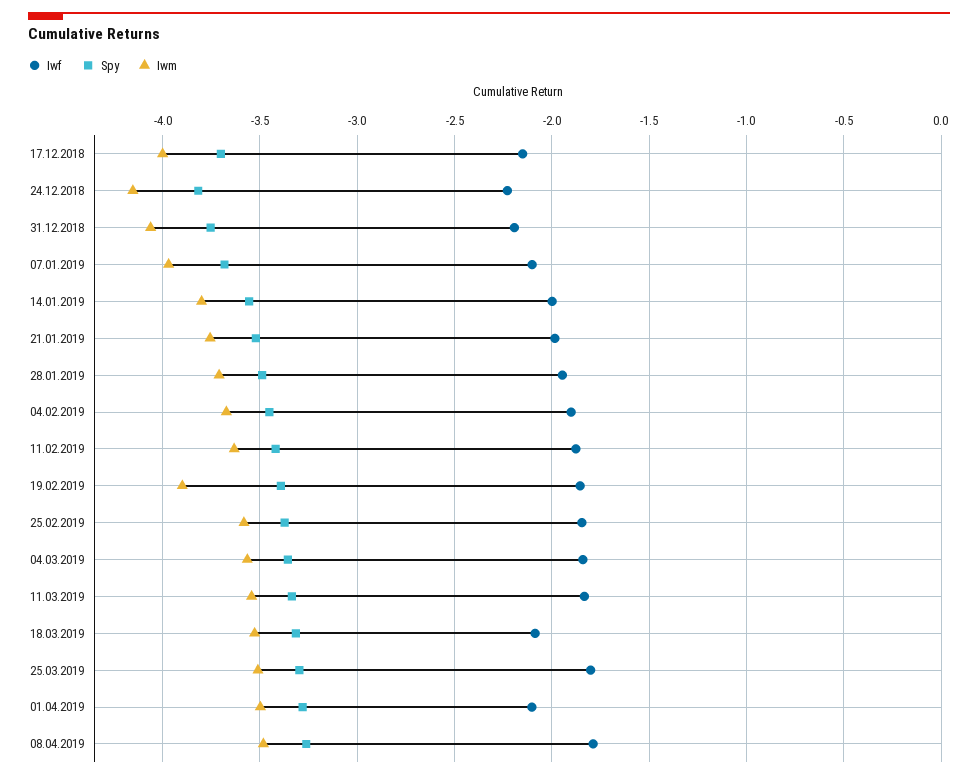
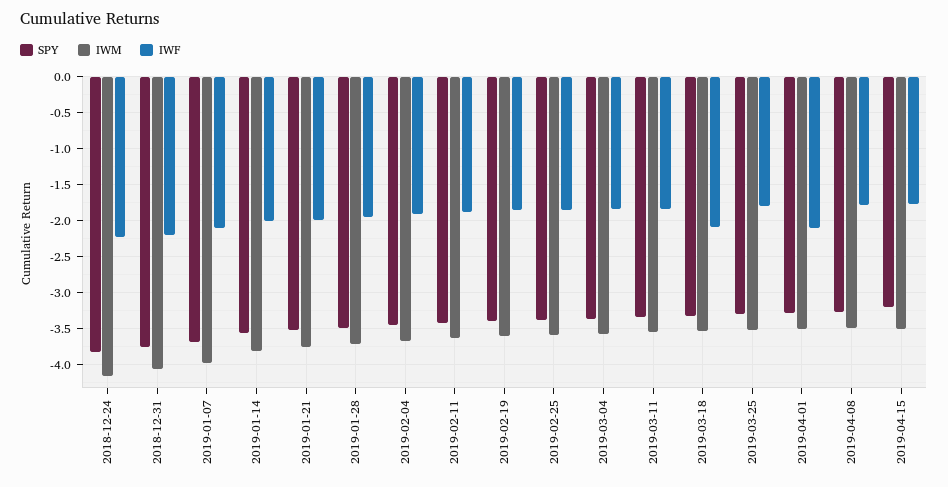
Iwf, 17.12.2018: -2.15 -> none
Spy, 17.12.2018: -3.7 -> none
Iwm, 17.12.2018: -4 -> none
Iwm, 19.02.2019: -3.9 -> -3.6
Spy, 2019-04-15: none -> -3.2
Iwm, 2019-04-15: none -> -3.5
Iwf, 2019-04-15: none -> -1.8

